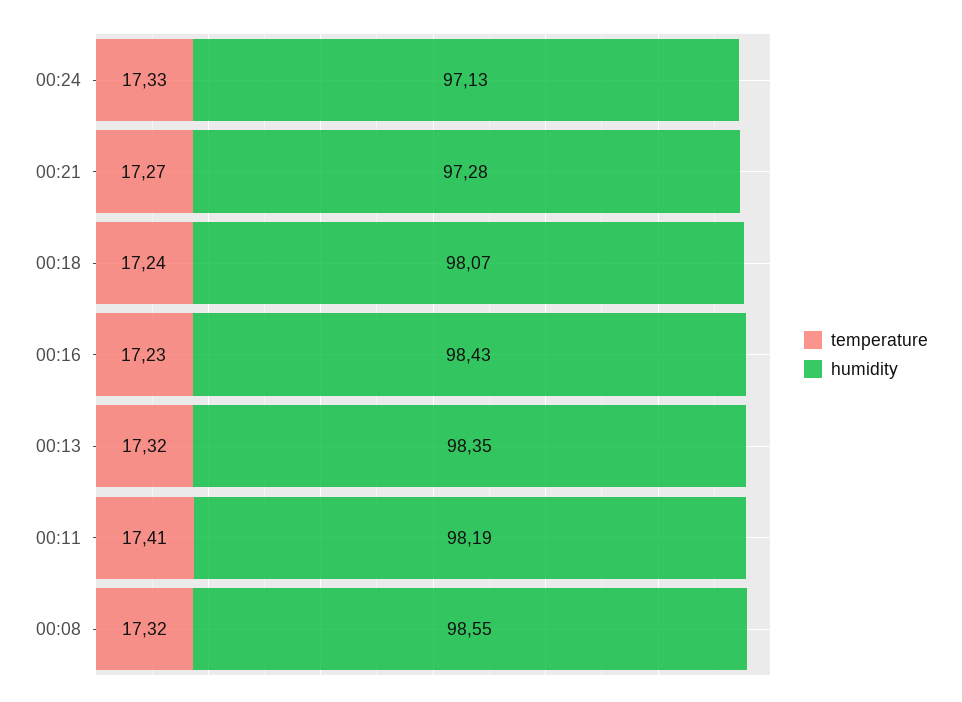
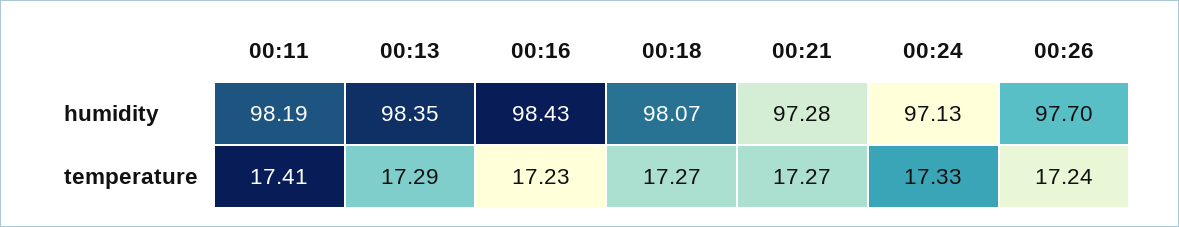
temperature, 00:18: 17.24 -> 17.27
temperature, 00:13: 17.32 -> 17.29
temperature, 00:08: 17.32 -> none
humidity, 00:08: 98.55 -> none
humidity, 00:26: none -> 97.7
temperature, 00:26: none -> 17.24

